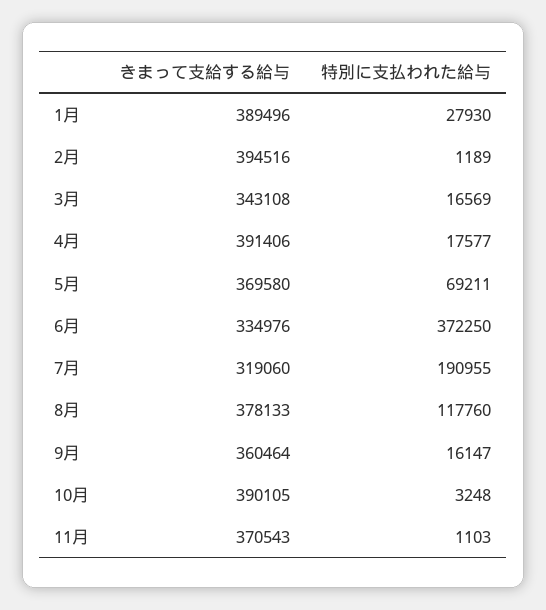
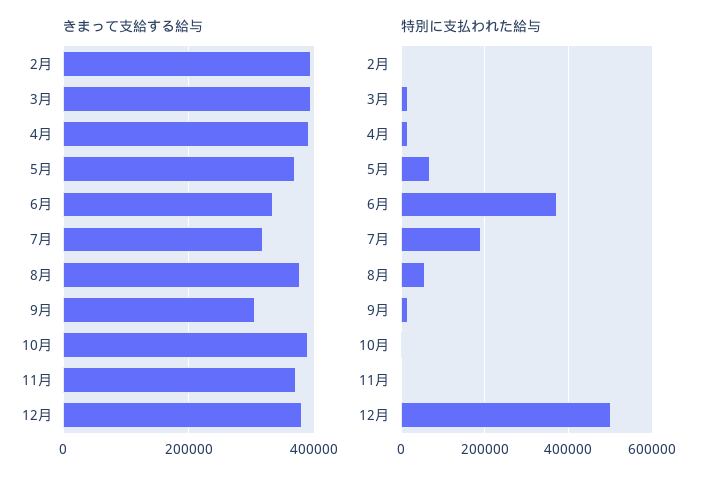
きまって支給する給与, 1月: 389496 -> none
特別に支払われた給与, 1月: 27930 -> none
きまって支給する給与, 3月: 343108 -> 400000
特別に支払われた給与, 8月: 117760 -> 60000
きまって支給する給与, 9月: 360464 -> 300000
きまって支給する給与, 12月: none -> 380000
特別に支払われた給与, 12月: none -> 500000

